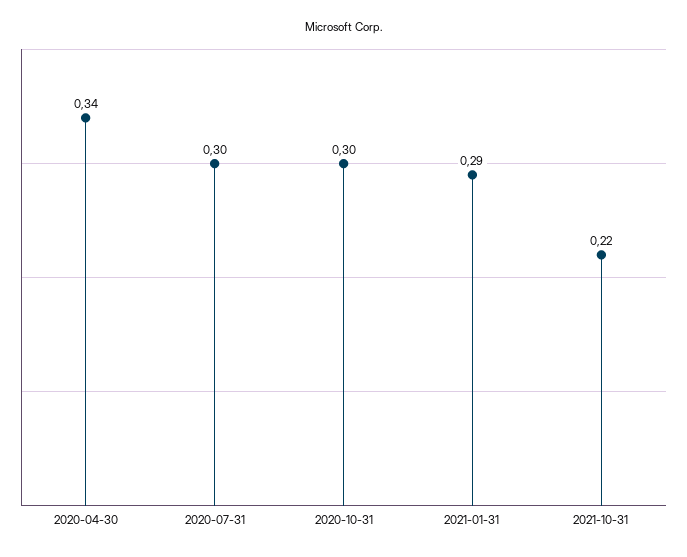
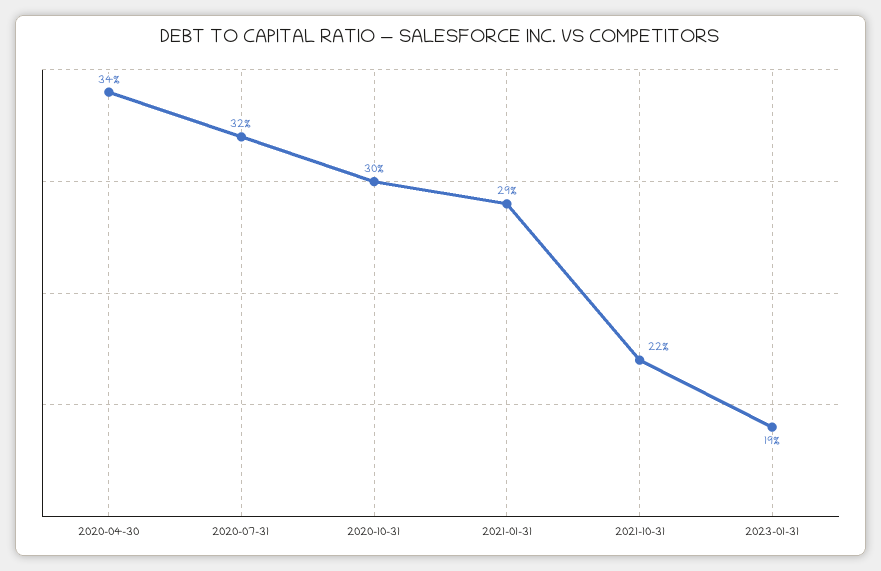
2020-07-31: 0.3 -> 0.32
2023-01-31: none -> 0.19

